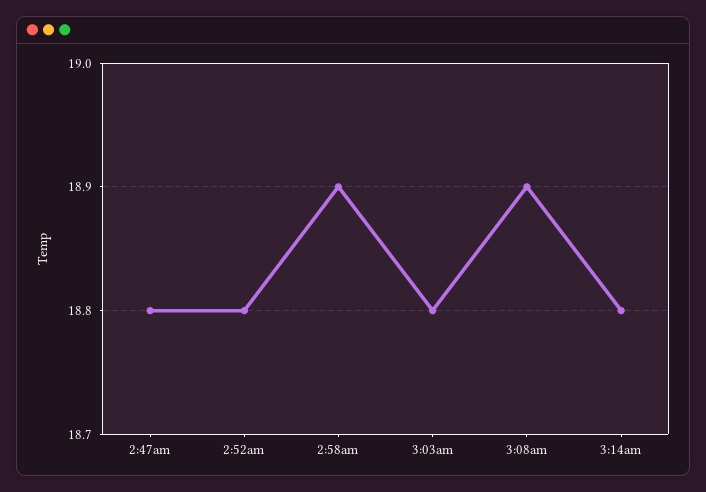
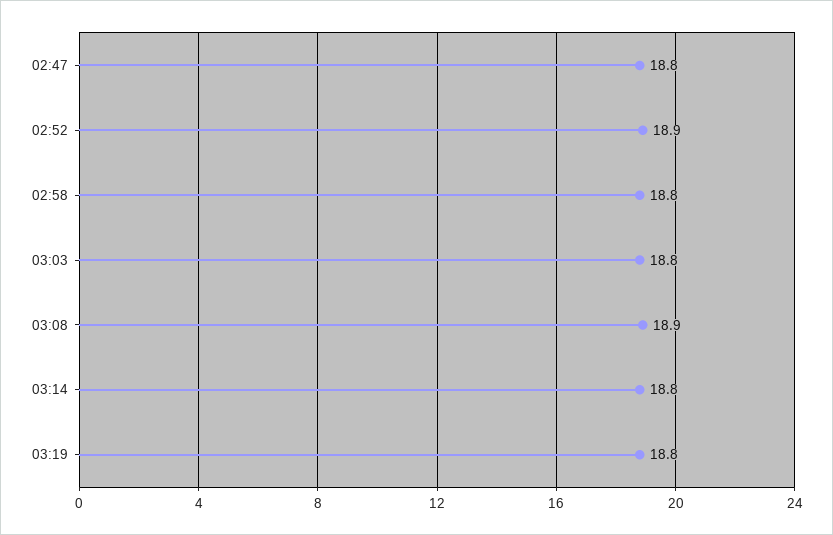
2:52am: 18.8 -> 18.9
2:58am: 18.9 -> 18.8
03:19: none -> 18.8

